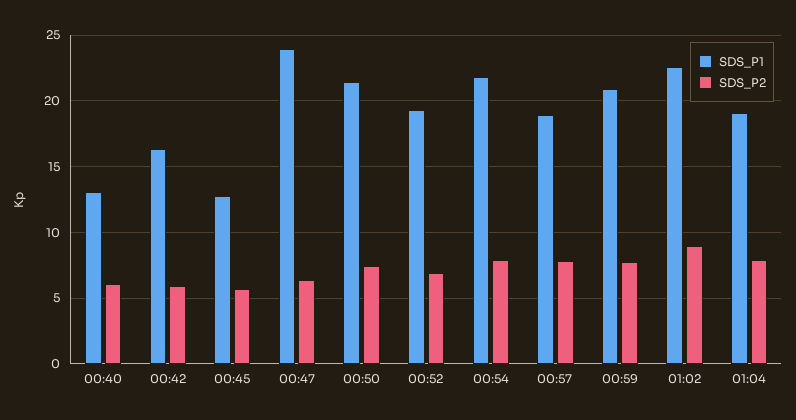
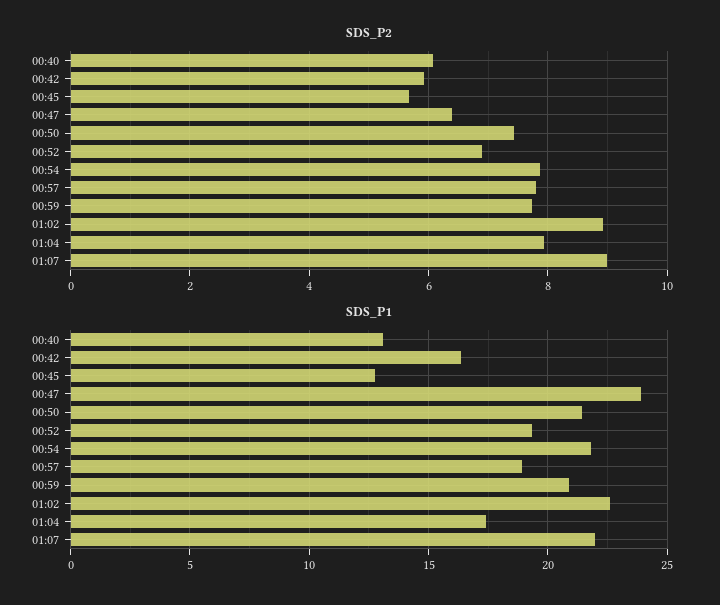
SDS_P1, 01:04: 19 -> 17.5
SDS_P2, 01:07: none -> 9
SDS_P1, 01:07: none -> 22

